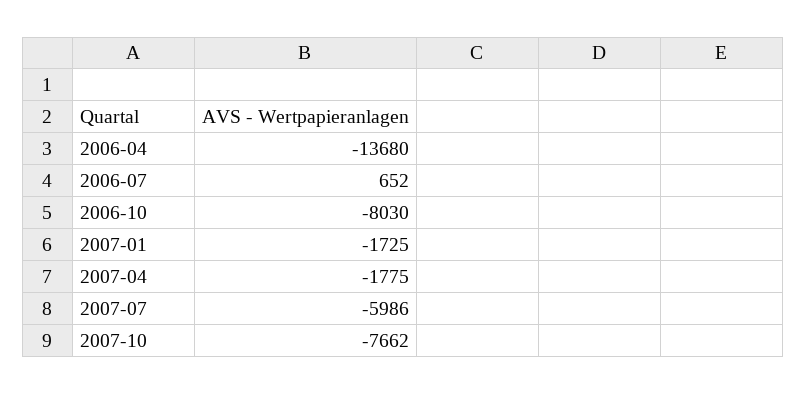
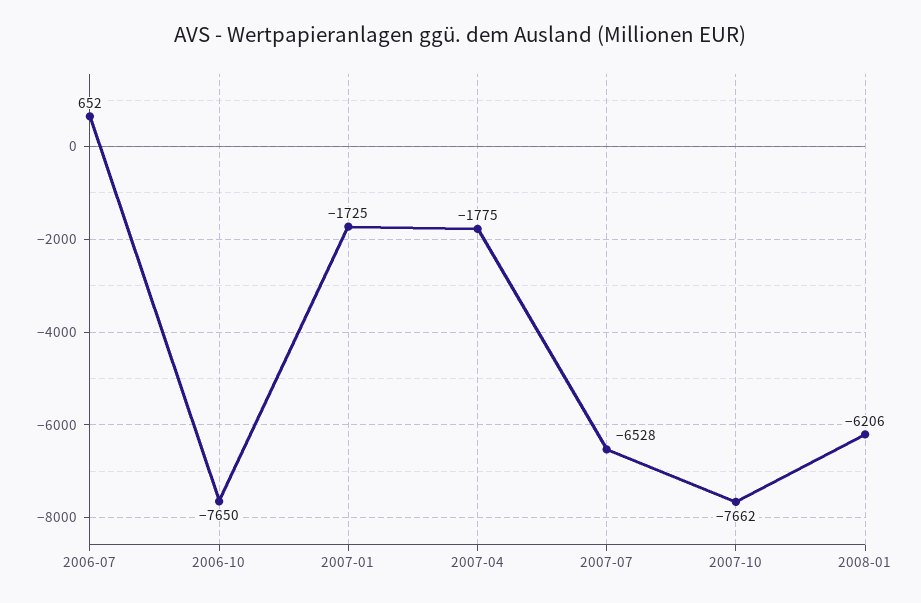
2006-04: -13680 -> none
2006-10: -8030 -> -7650
2007-07: -5986 -> -6528
2008-01: none -> -6206

